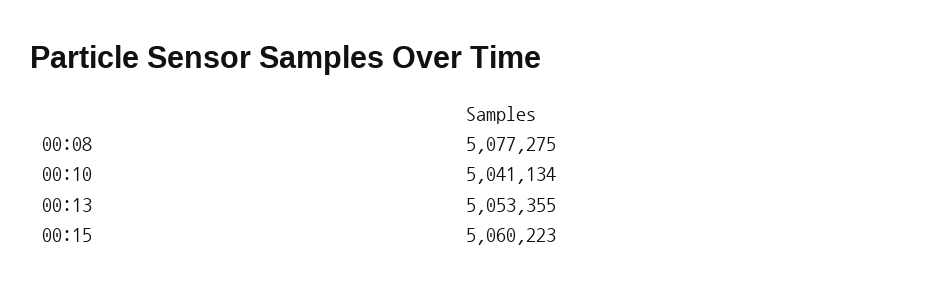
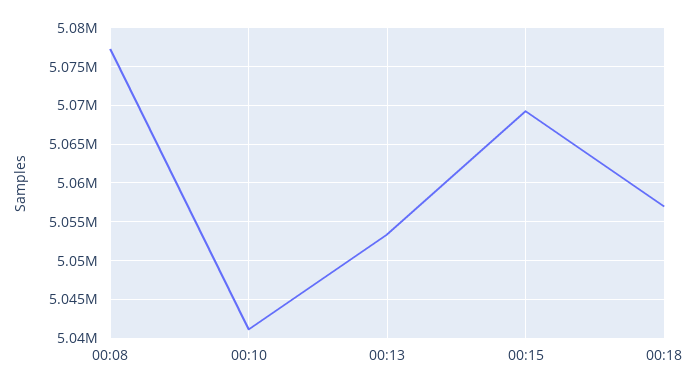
00:15: 5060223 -> 5069000
00:18: none -> 5057000

